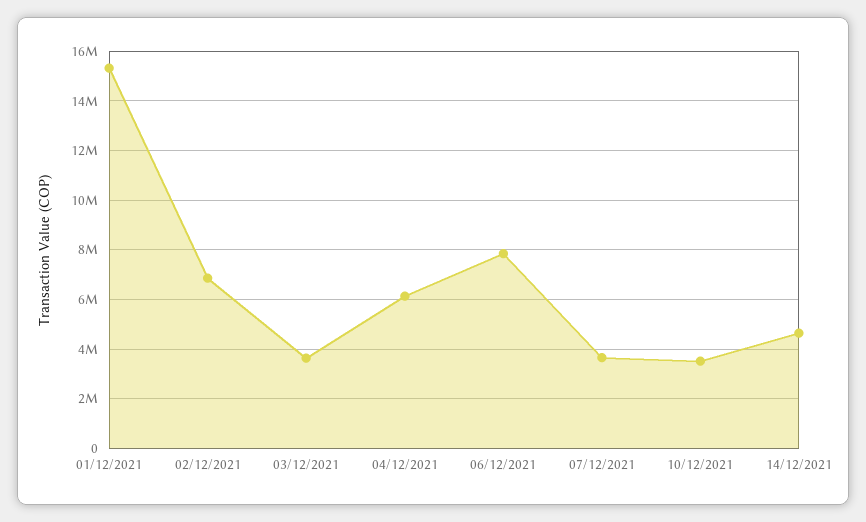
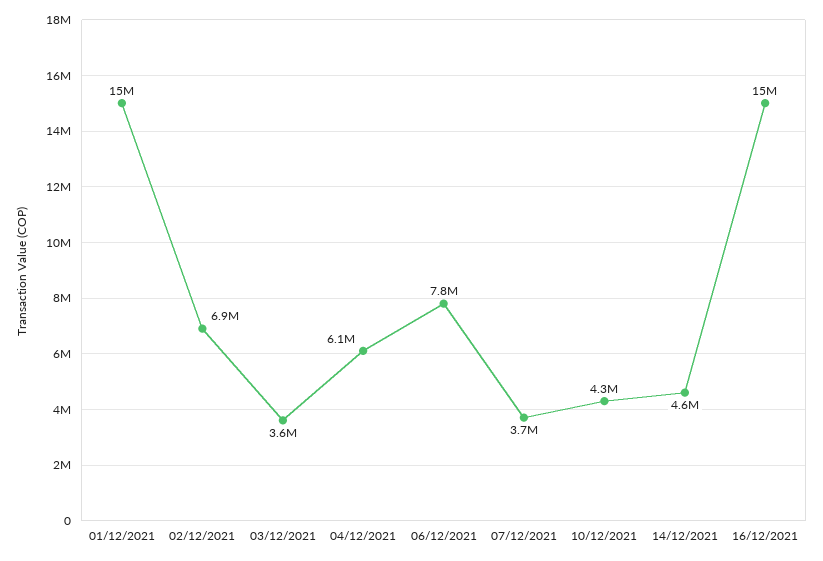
10/12/2021: 3500000 -> 4300000
16/12/2021: none -> 15000000

